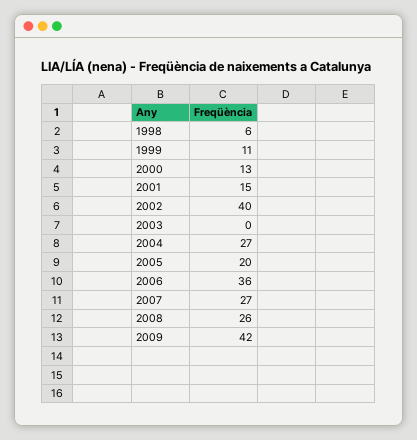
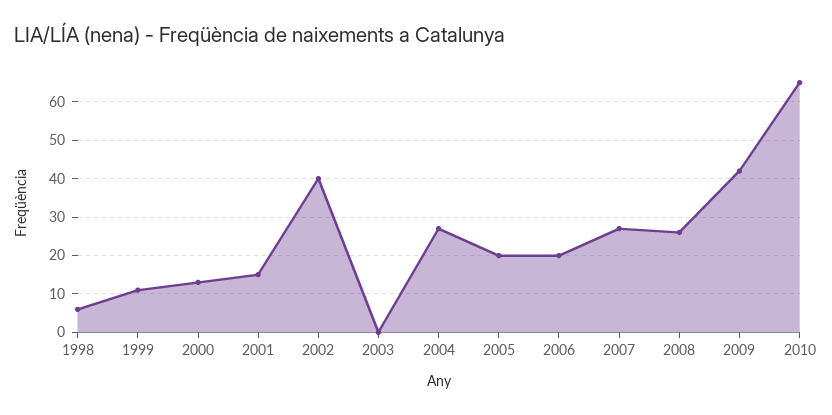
2006: 36 -> 20
2010: none -> 65

